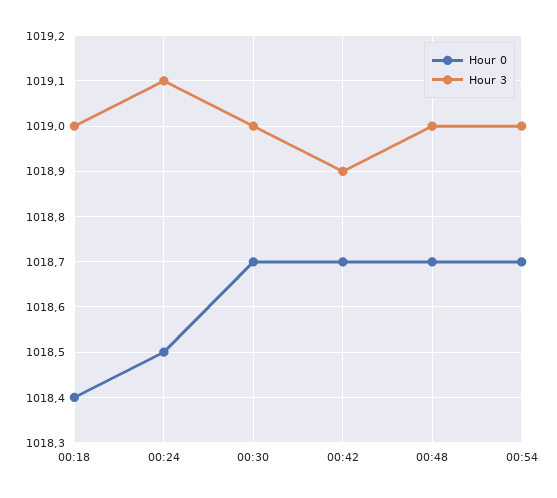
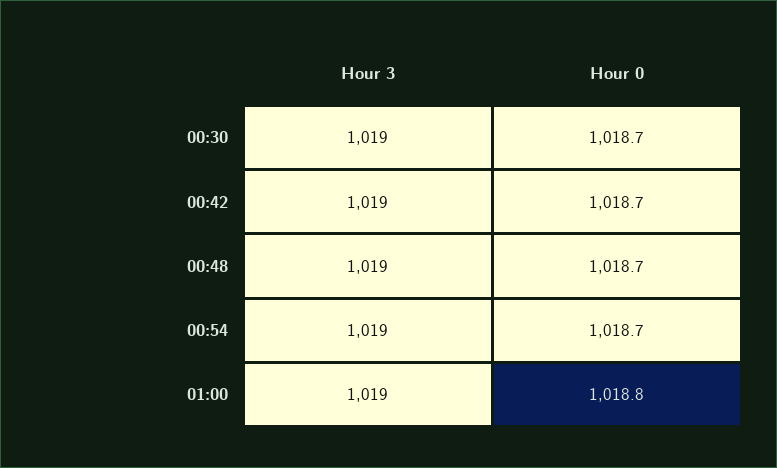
Hour 0, 00:18: 1018.4 -> none
Hour 3, 00:18: 1019 -> none
Hour 0, 00:24: 1018.5 -> none
Hour 3, 00:24: 1019.1 -> none
Hour 3, 00:42: 1018.9 -> 1019
Hour 3, 01:00: none -> 1019
Hour 0, 01:00: none -> 1018.8

